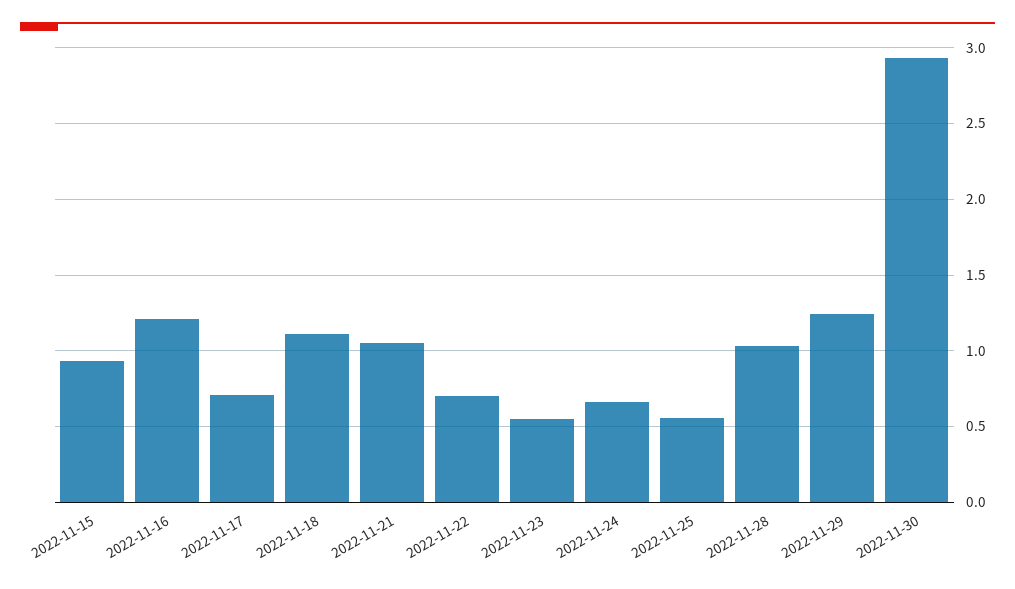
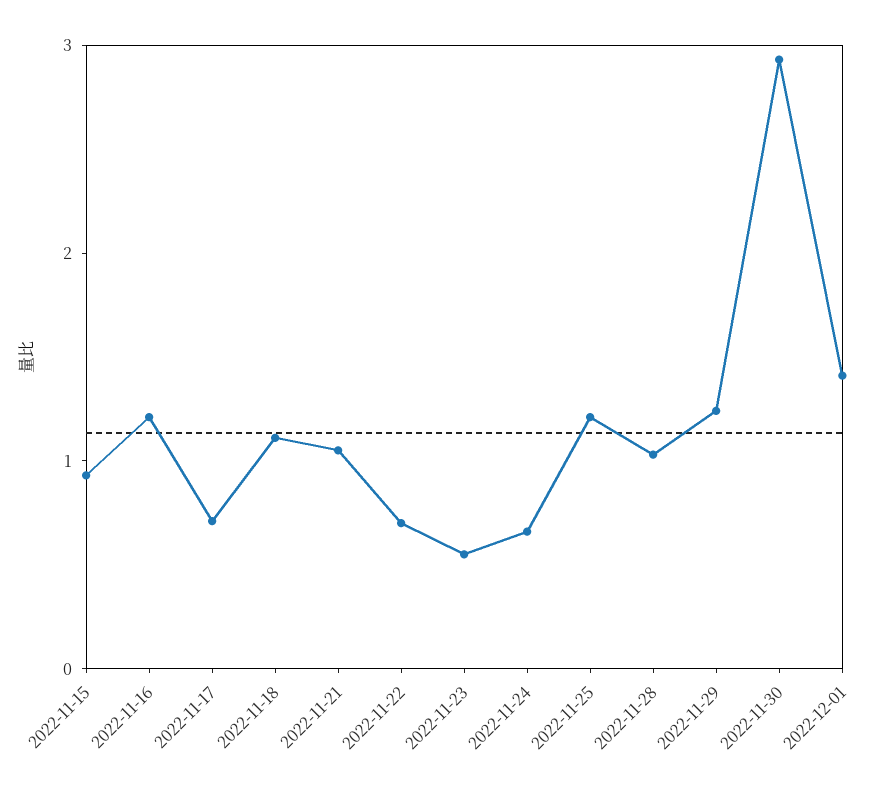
2022-11-25: 0.55 -> 1.2
2022-12-01: none -> 1.4

